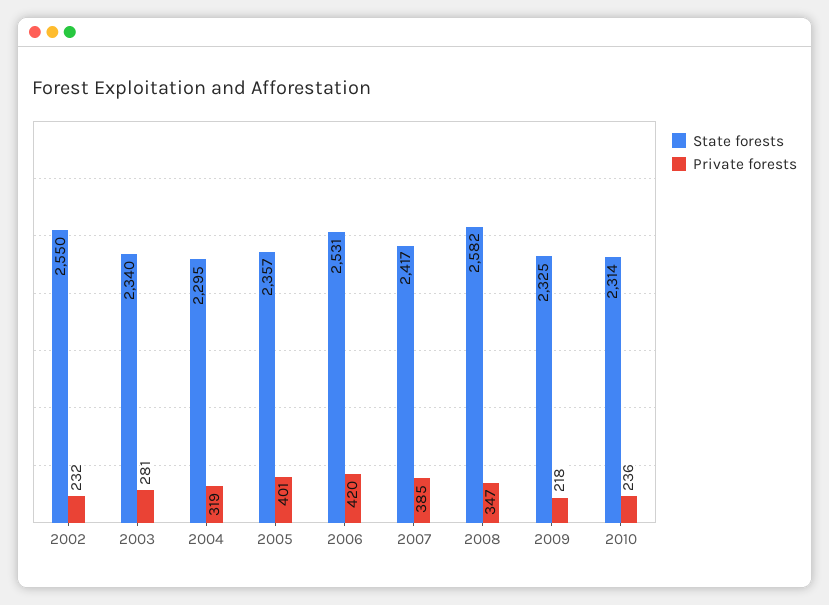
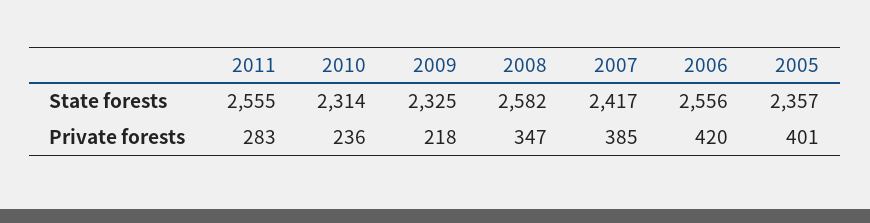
State forests, 2002: 2550 -> none
Private forests, 2002: 232 -> none
State forests, 2003: 2340 -> none
Private forests, 2003: 281 -> none
State forests, 2004: 2295 -> none
Private forests, 2004: 319 -> none
State forests, 2006: 2531 -> 2556
State forests, 2011: none -> 2555
Private forests, 2011: none -> 283

